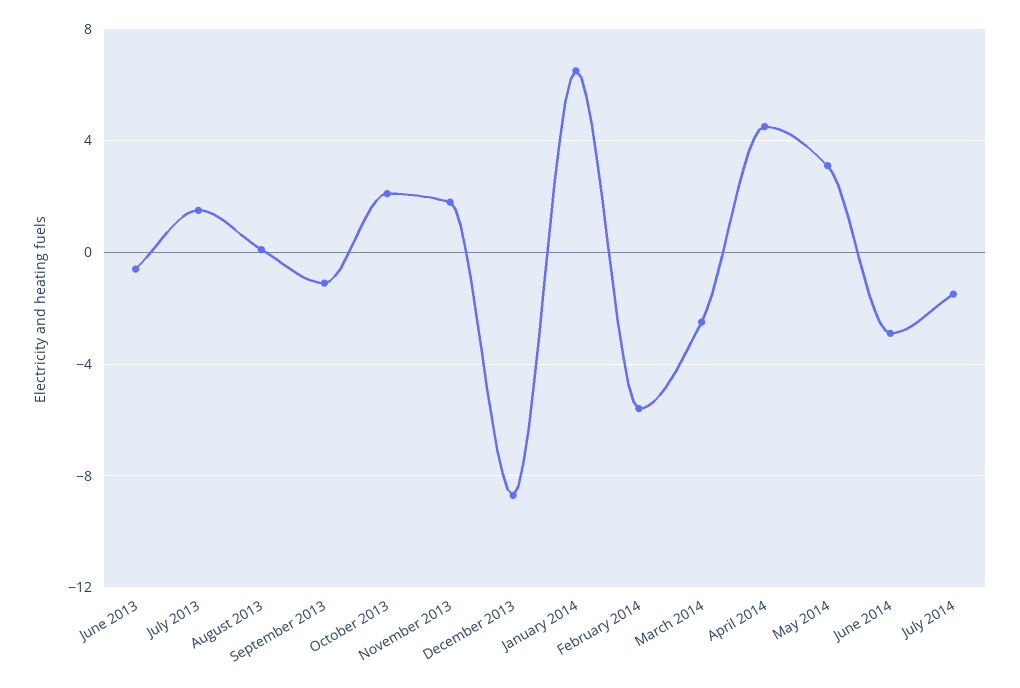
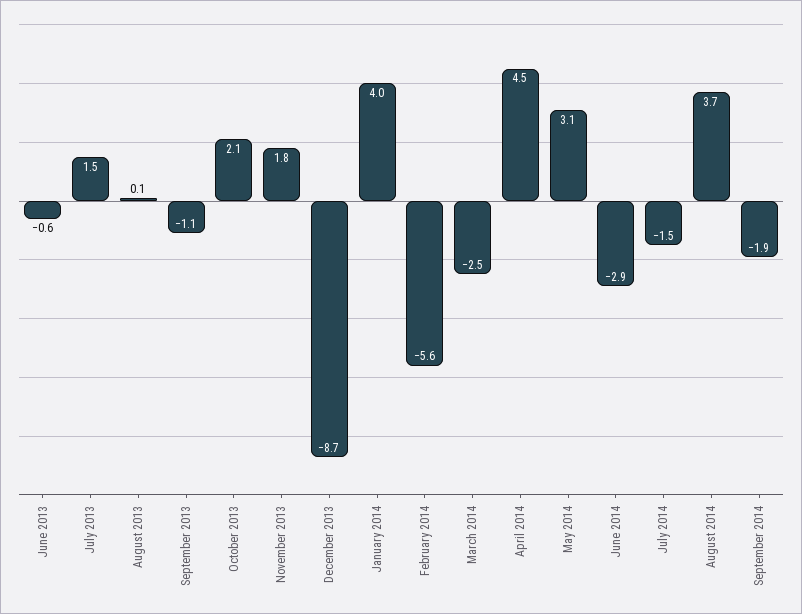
January 2014: 6.5 -> 4
August 2014: none -> 3.7
September 2014: none -> -1.9

